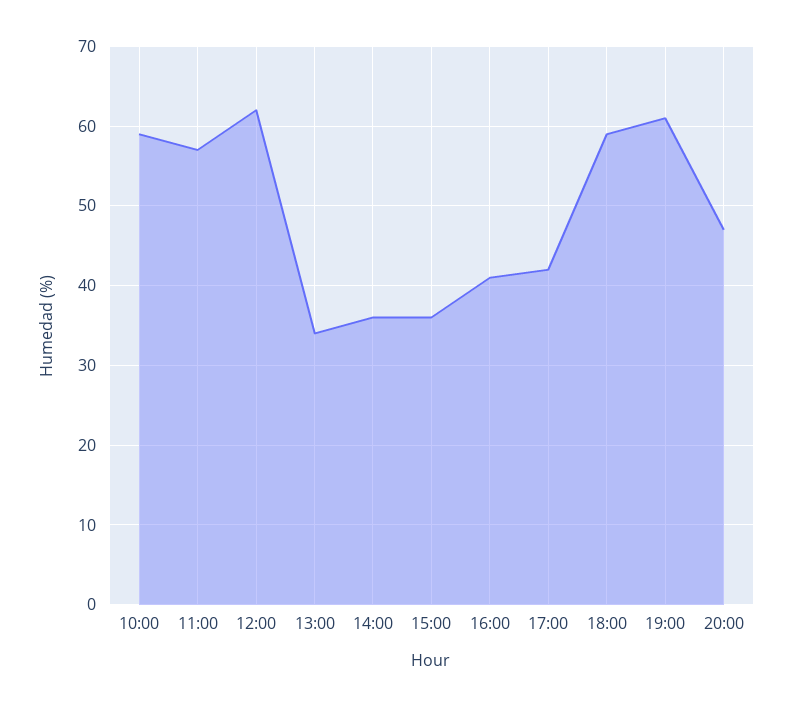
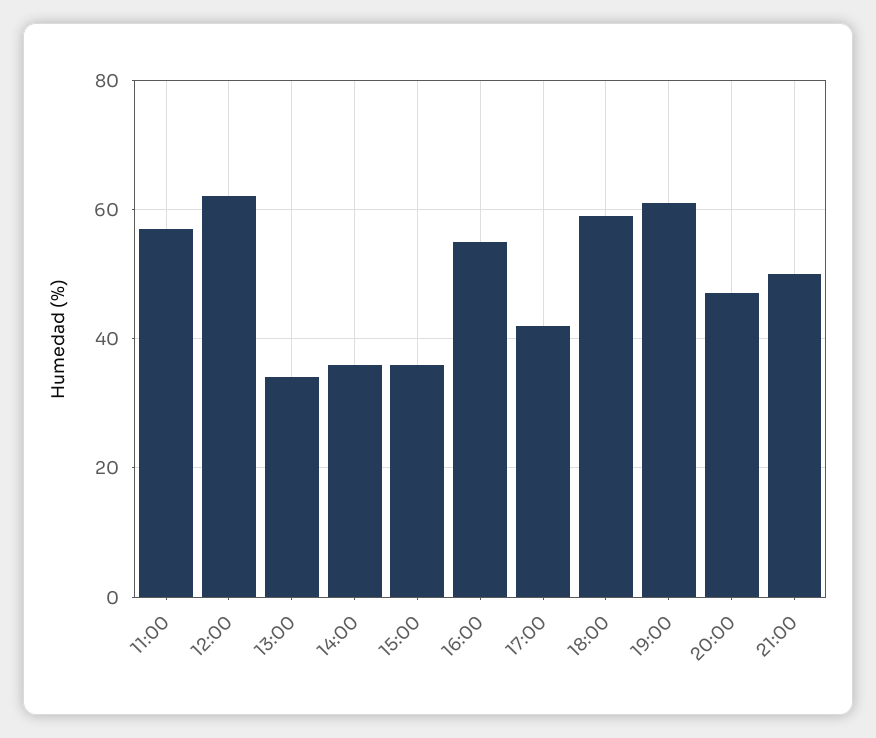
10:00: 59 -> none
16:00: 41 -> 55
21:00: none -> 50

